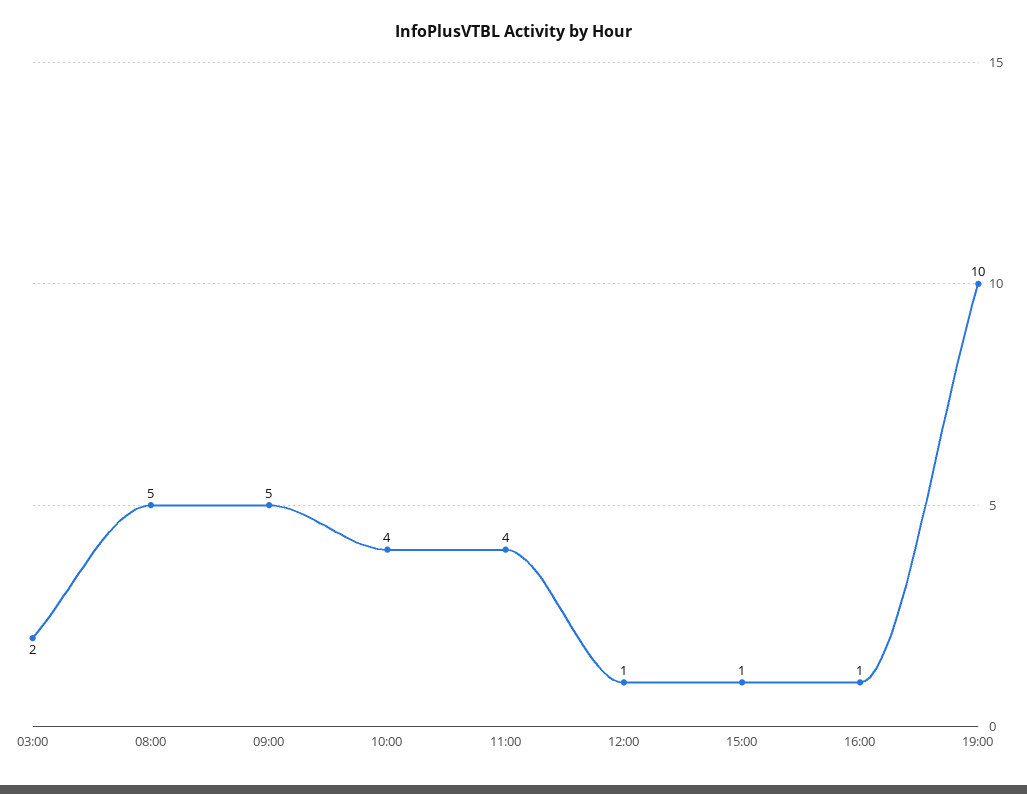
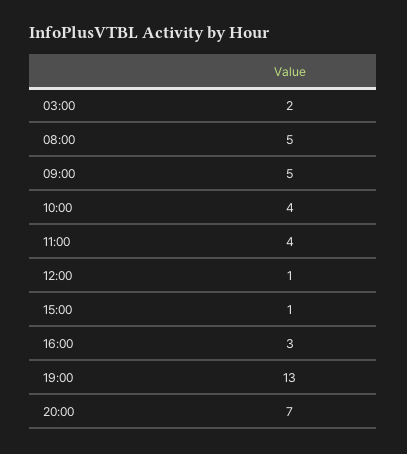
16:00: 1 -> 3
19:00: 10 -> 13
20:00: none -> 7

